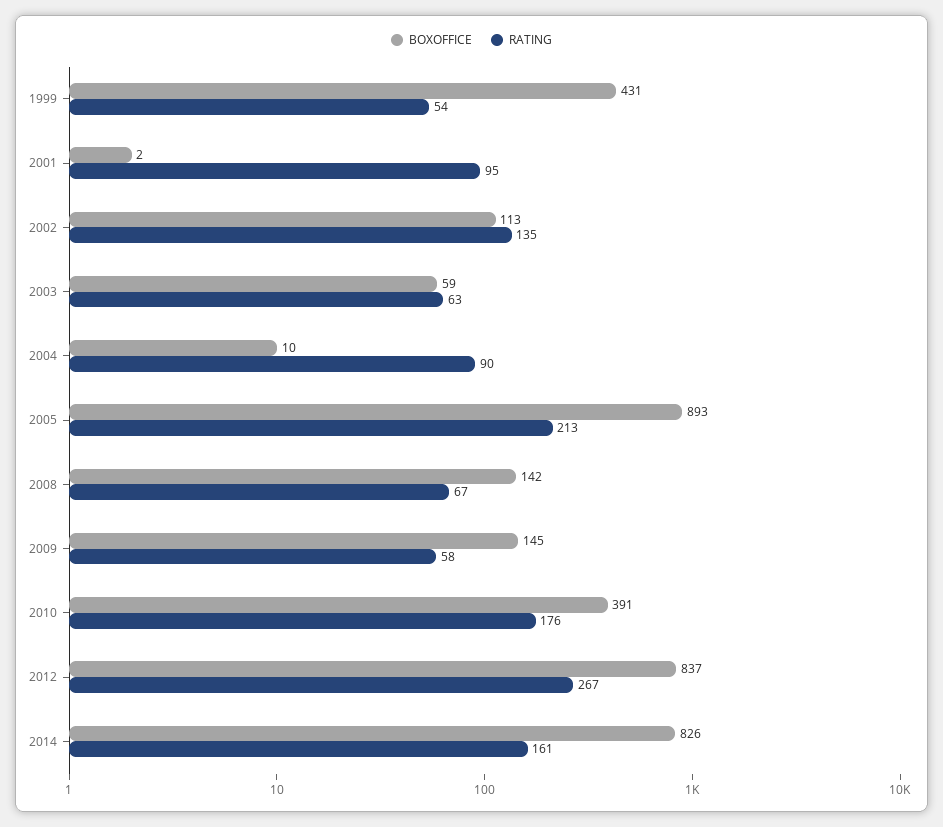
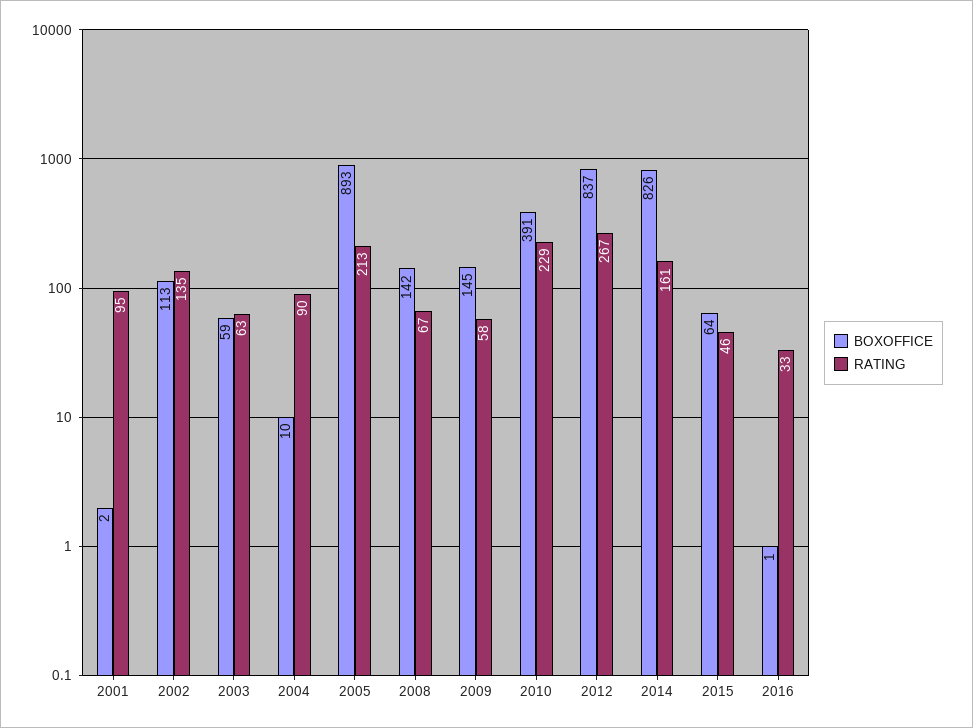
BOXOFFICE, 1999: 431 -> none
RATING, 1999: 54 -> none
RATING, 2010: 176 -> 229
BOXOFFICE, 2015: none -> 64
RATING, 2015: none -> 46
BOXOFFICE, 2016: none -> 1
RATING, 2016: none -> 33

